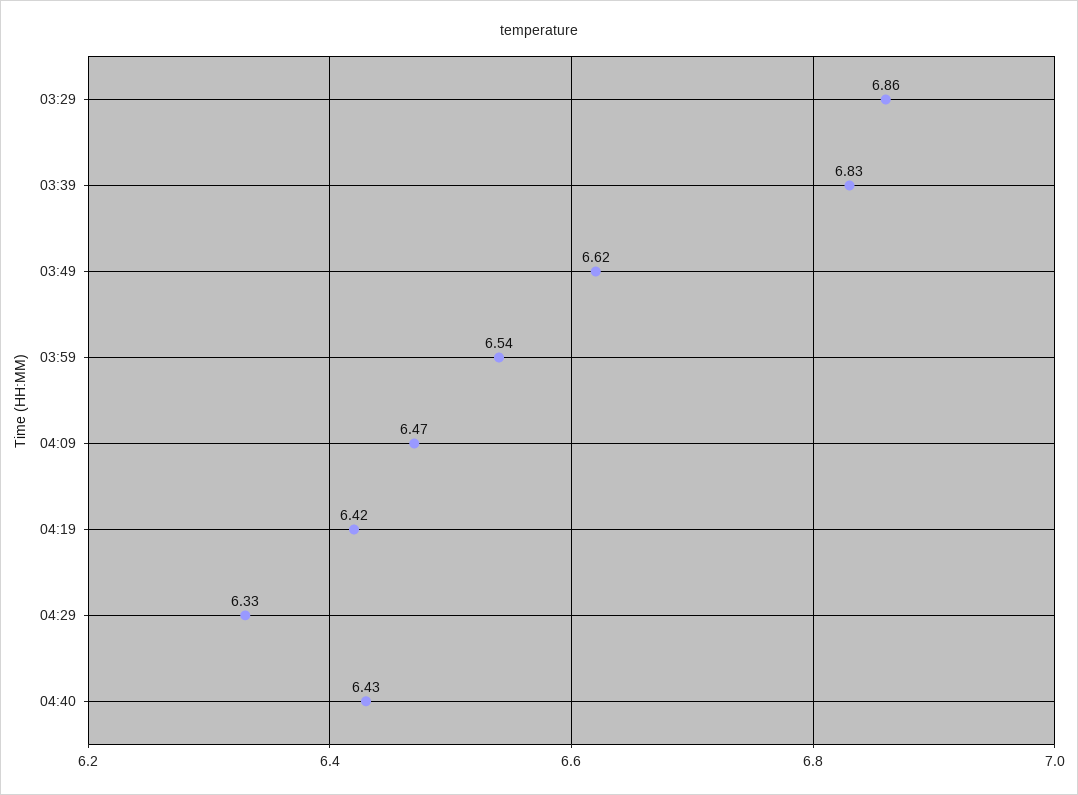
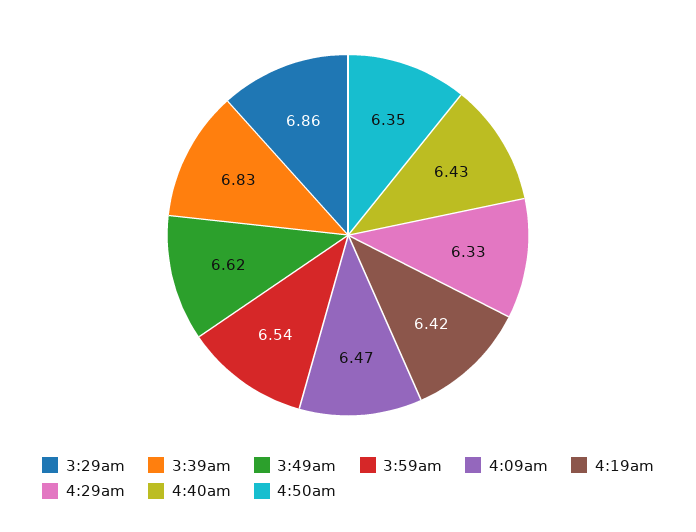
4:50am: none -> 6.35

